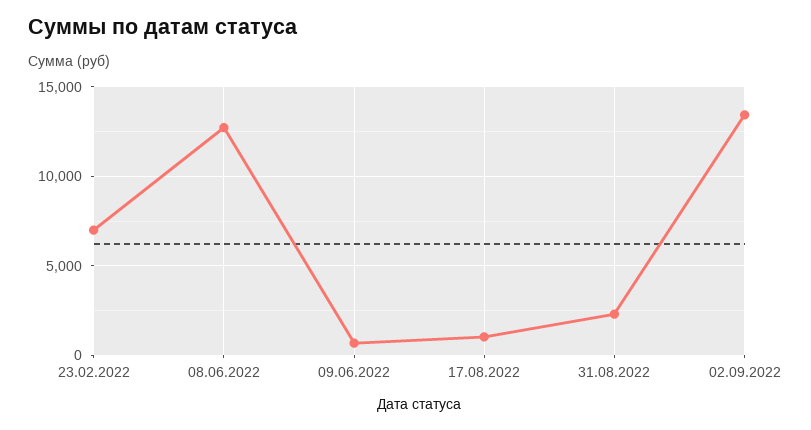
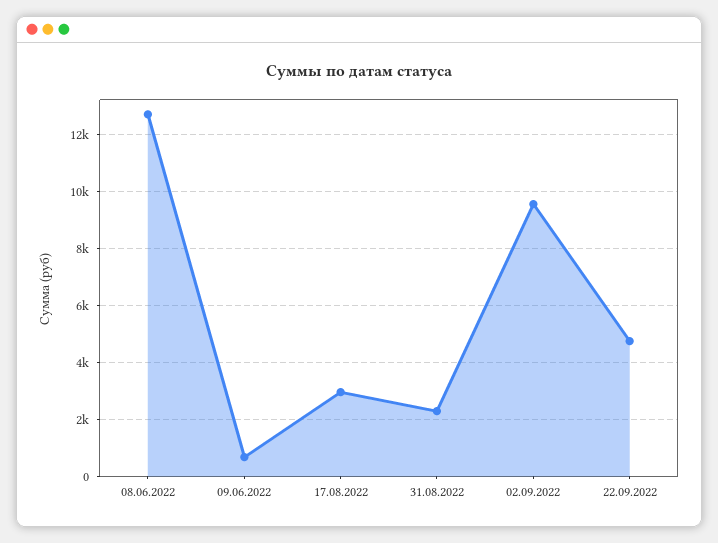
23.02.2022: 7000 -> none
17.08.2022: 1000 -> 3000
02.09.2022: 13500 -> 9500
22.09.2022: none -> 4750

